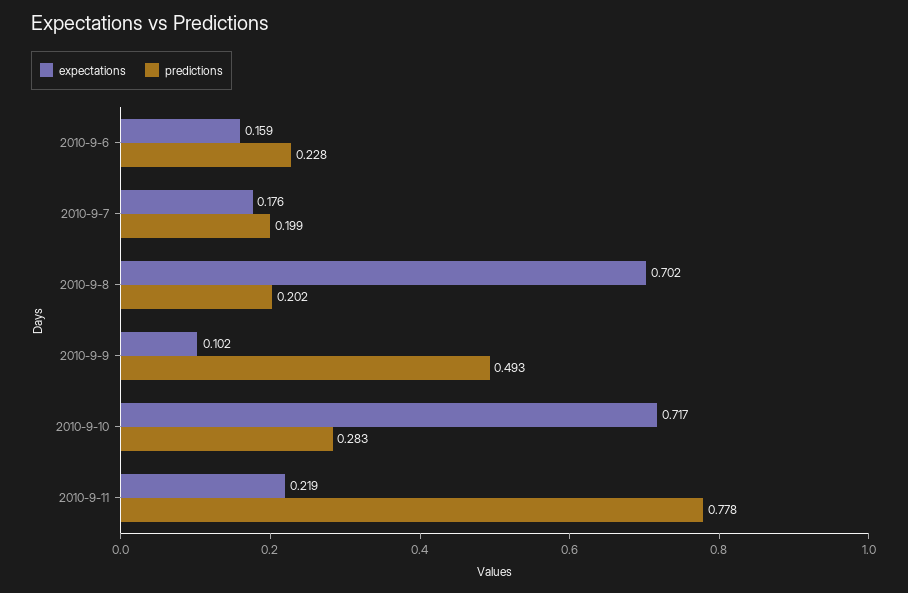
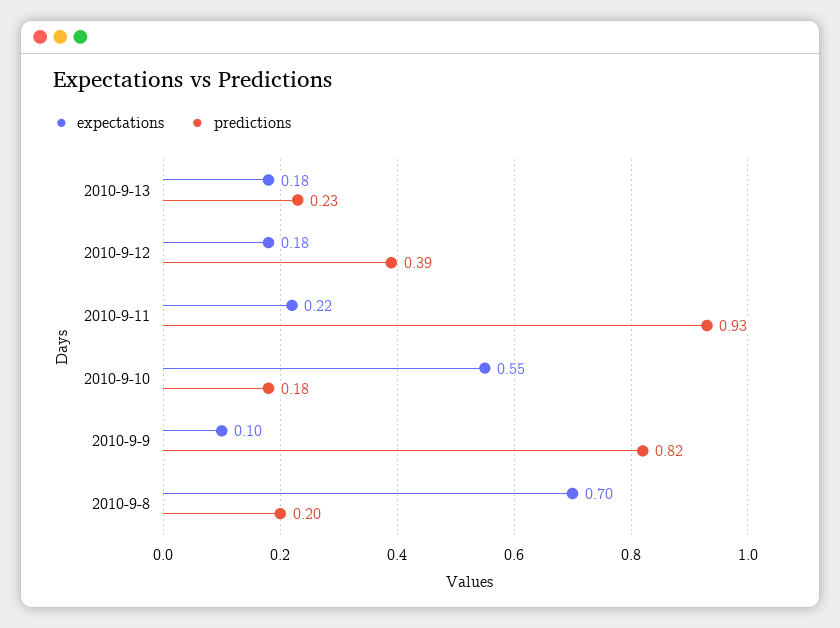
expectations, 2010-9-6: 0.159 -> none
predictions, 2010-9-6: 0.228 -> none
expectations, 2010-9-7: 0.176 -> none
predictions, 2010-9-7: 0.199 -> none
predictions, 2010-9-9: 0.493 -> 0.82
expectations, 2010-9-10: 0.717 -> 0.55
predictions, 2010-9-10: 0.283 -> 0.18
predictions, 2010-9-11: 0.778 -> 0.93
expectations, 2010-9-13: none -> 0.18
predictions, 2010-9-13: none -> 0.23
expectations, 2010-9-12: none -> 0.18
predictions, 2010-9-12: none -> 0.39

